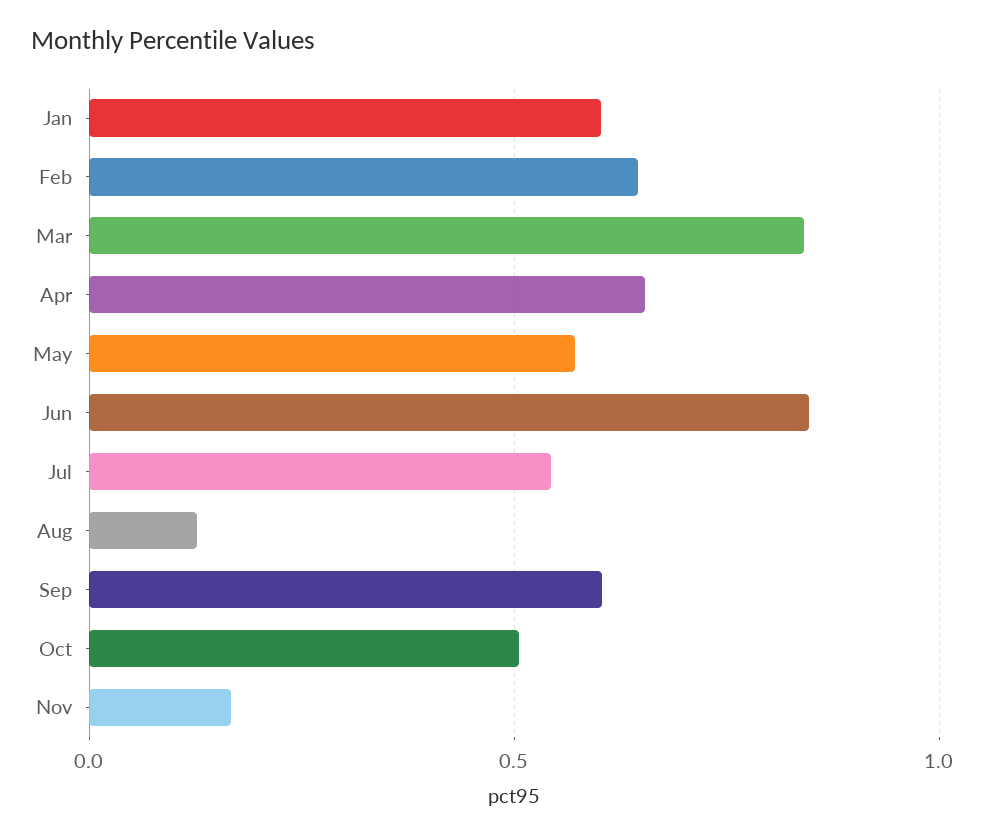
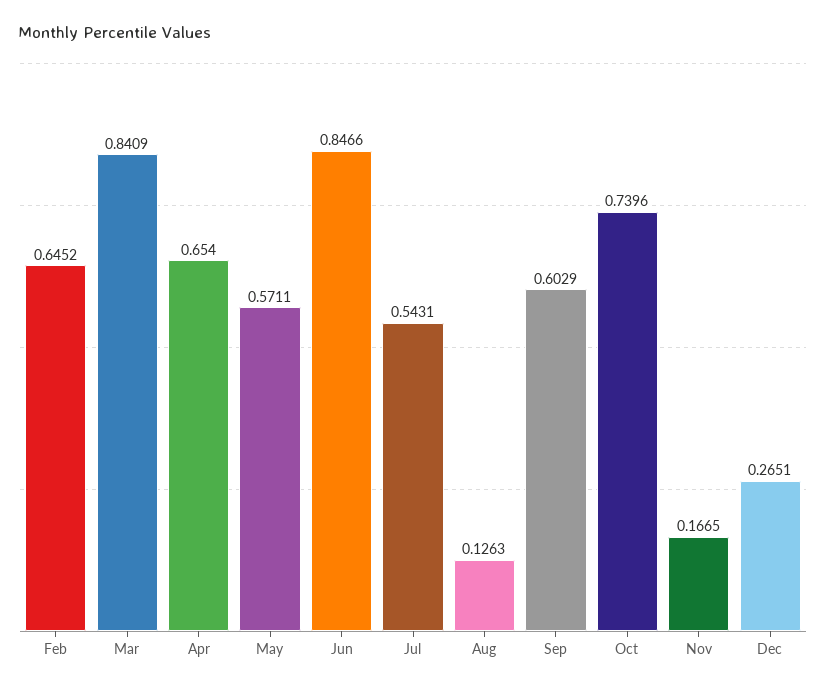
Jan: 0.6 -> none
Oct: 0.5 -> 0.7396
Dec: none -> 0.2651

